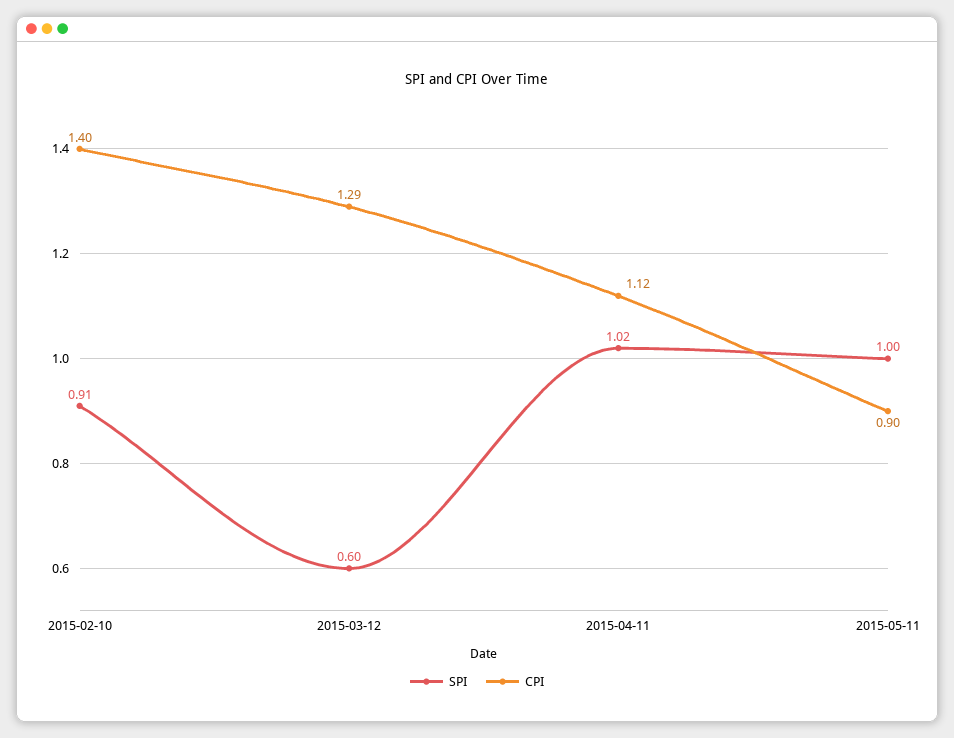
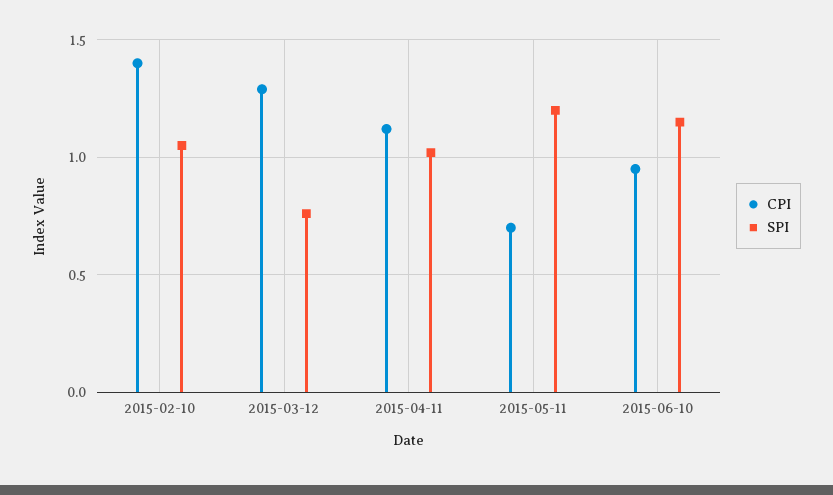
SPI, 2015-02-10: 0.91 -> 1.05
SPI, 2015-03-12: 0.6 -> 0.75
SPI, 2015-05-11: 1 -> 1.2
CPI, 2015-05-11: 0.9 -> 0.7
CPI, 2015-06-10: none -> 0.95
SPI, 2015-06-10: none -> 1.15

